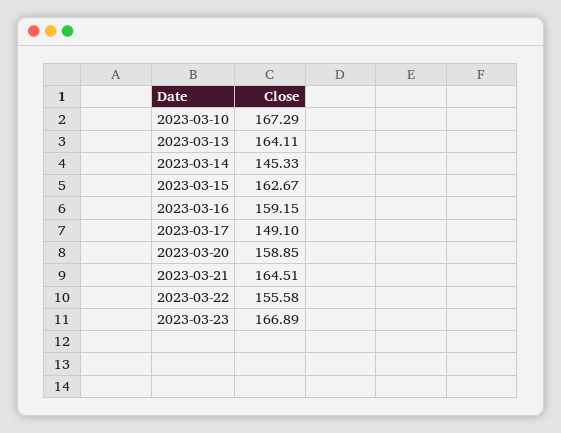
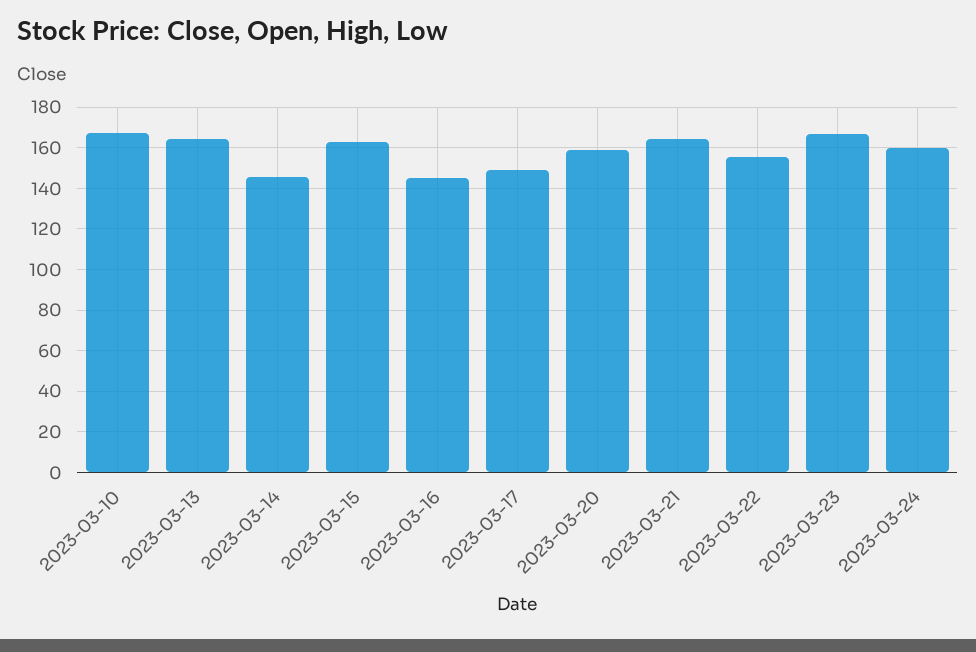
2023-03-16: 159.15 -> 145
2023-03-24: none -> 160

